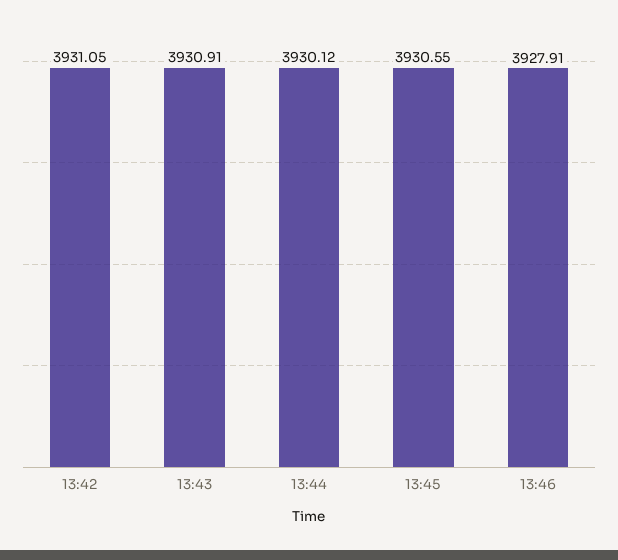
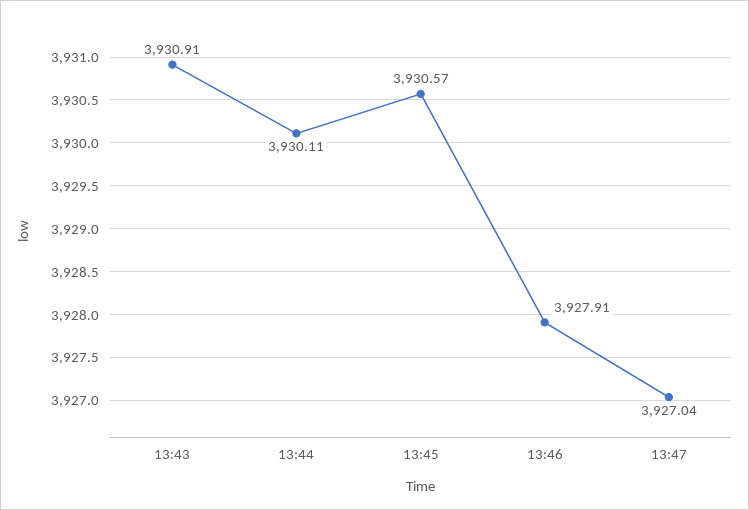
13:42: 3931.05 -> none
13:44: 3930.12 -> 3930.11
13:45: 3930.55 -> 3930.57
13:47: none -> 3927.04

